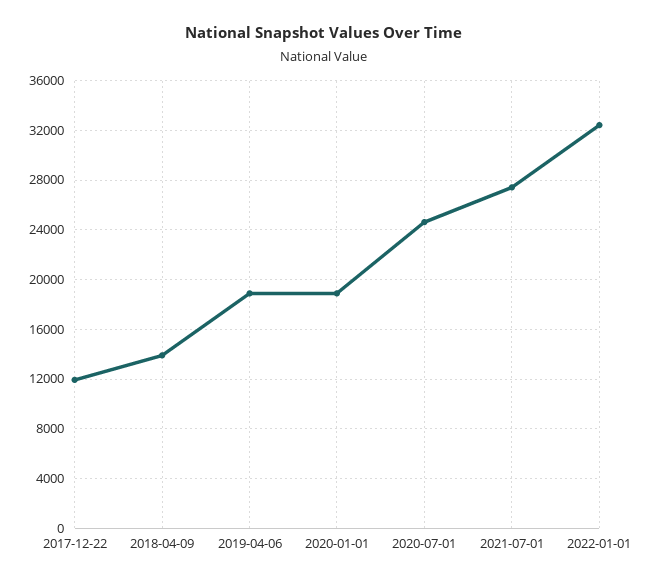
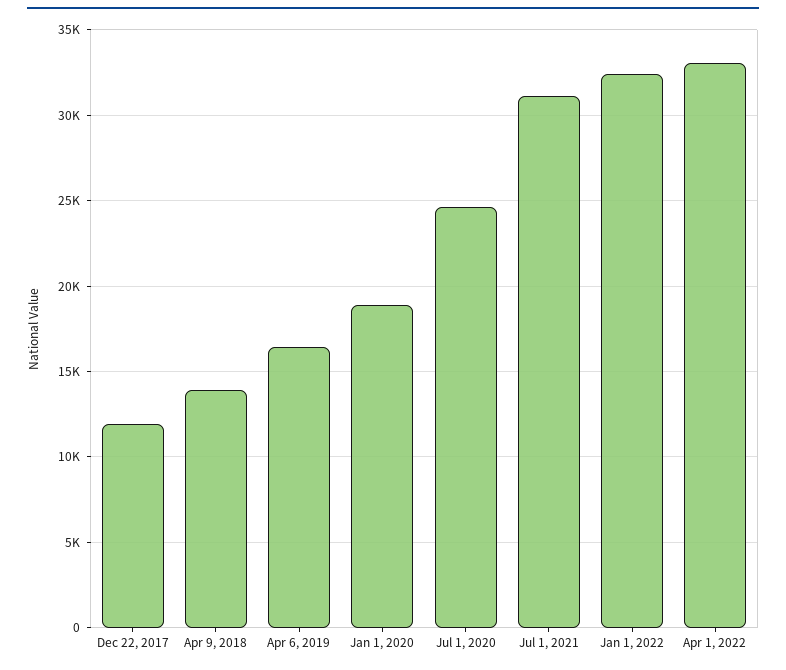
2019-04-06: 19000 -> 16500
2021-07-01: 27500 -> 31000
Apr 1, 2022: none -> 33000

